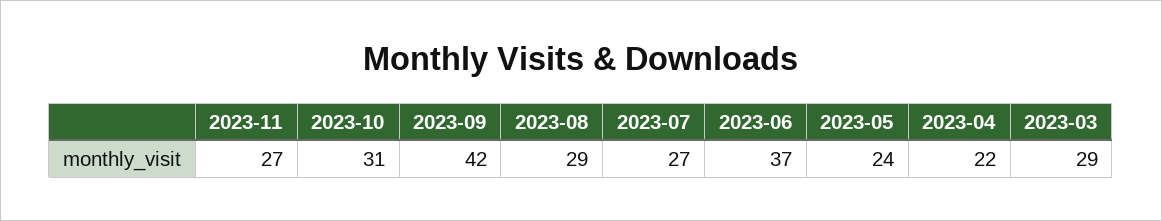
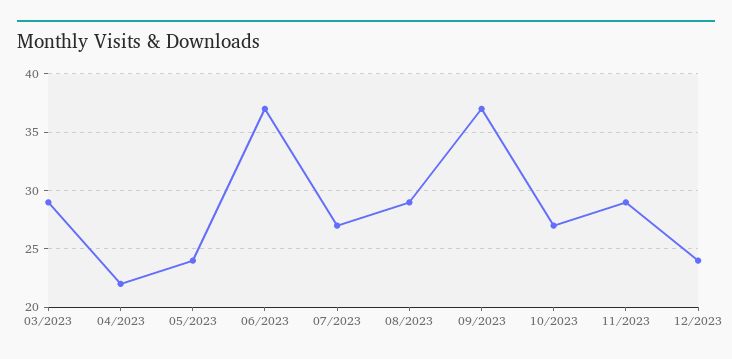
2023-11: 27 -> 29
2023-10: 31 -> 27
2023-09: 42 -> 37
12/2023: none -> 24

